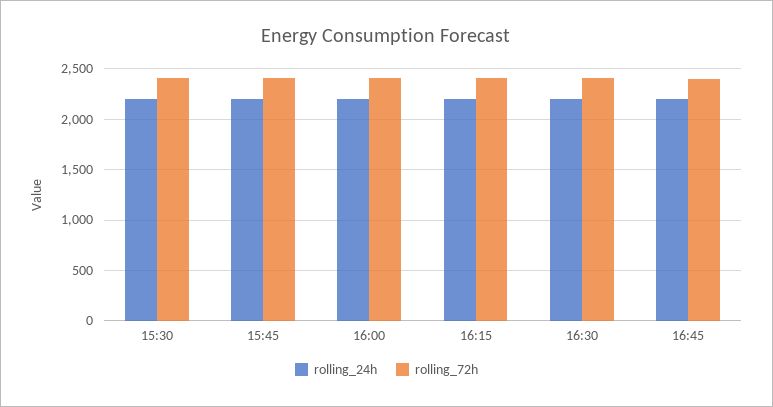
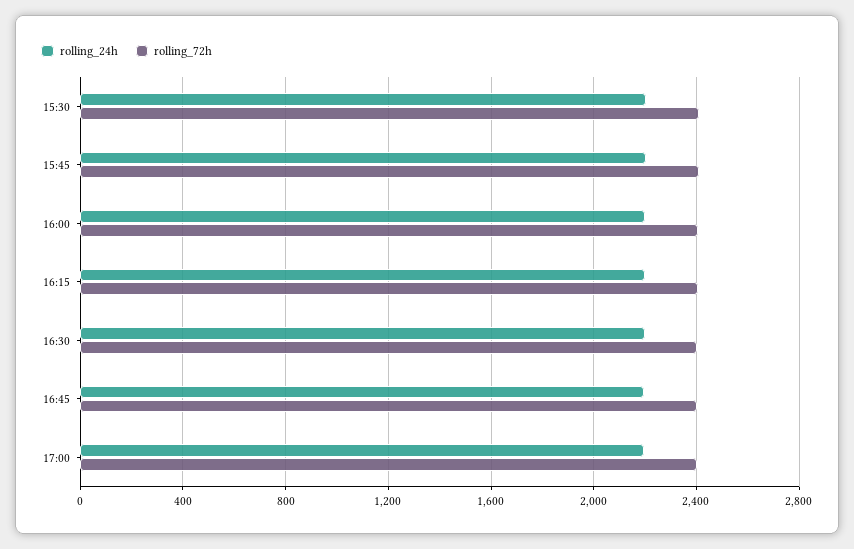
rolling_24h, 17:00: none -> 2200
rolling_72h, 17:00: none -> 2400

